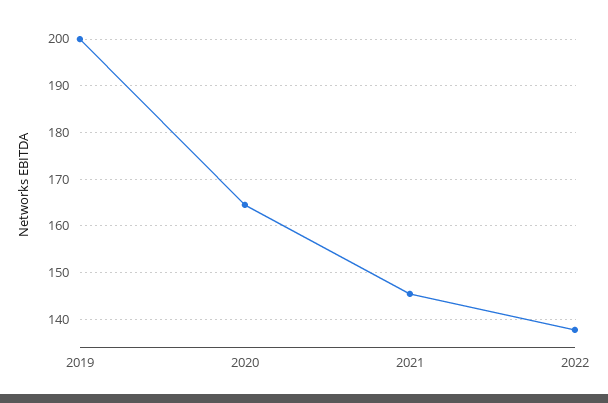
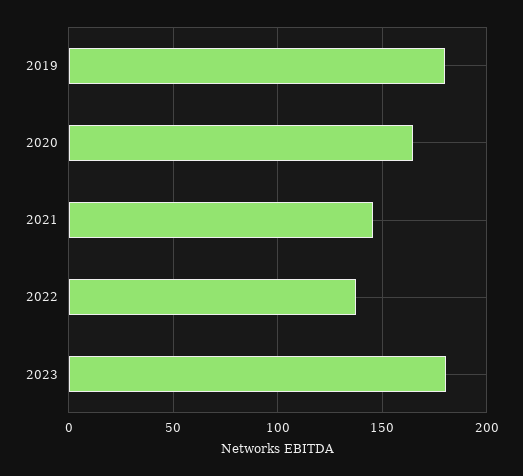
2019: 200 -> 180
2023: none -> 180

